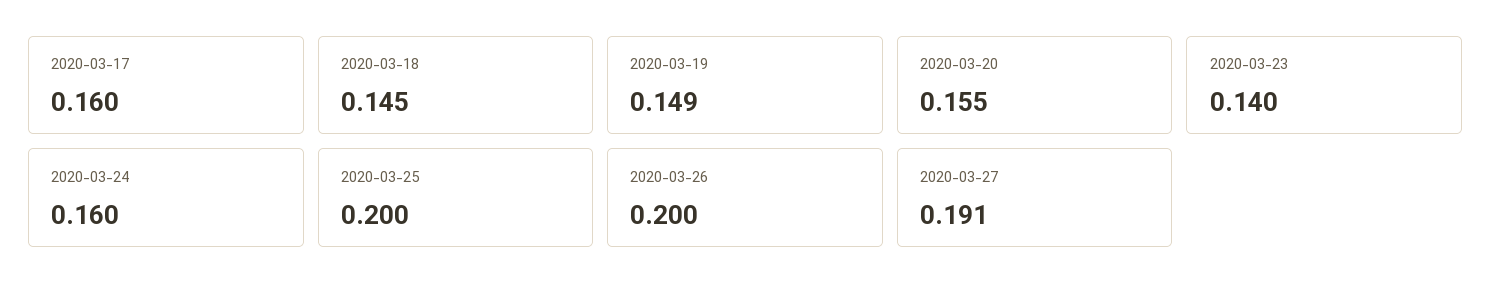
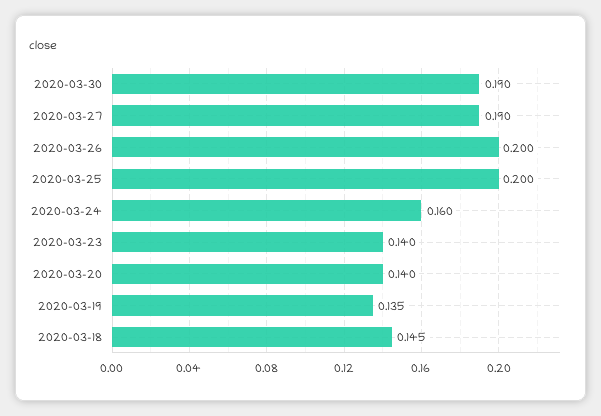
2020-03-17: 0.16 -> none
2020-03-19: 0.149 -> 0.135
2020-03-20: 0.155 -> 0.14
2020-03-27: 0.191 -> 0.19
2020-03-30: none -> 0.19

